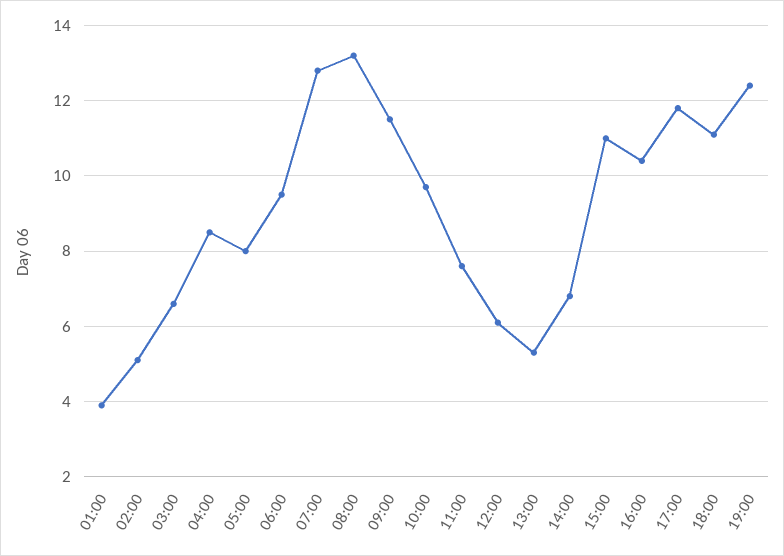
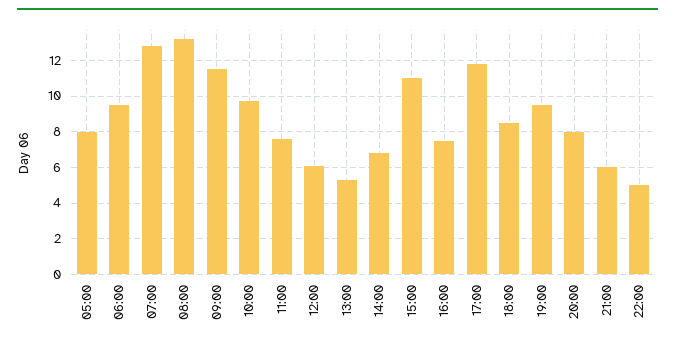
01:00: 4 -> none
02:00: 5 -> none
03:00: 6.5 -> none
04:00: 8.5 -> none
16:00: 10.5 -> 7.5
18:00: 11 -> 8.5
19:00: 12.5 -> 9.5
20:00: none -> 8
21:00: none -> 6
22:00: none -> 5

